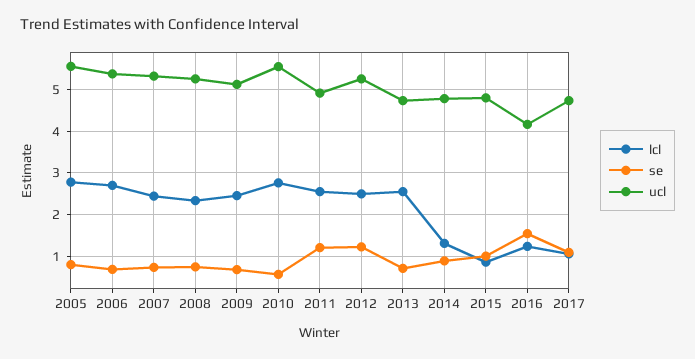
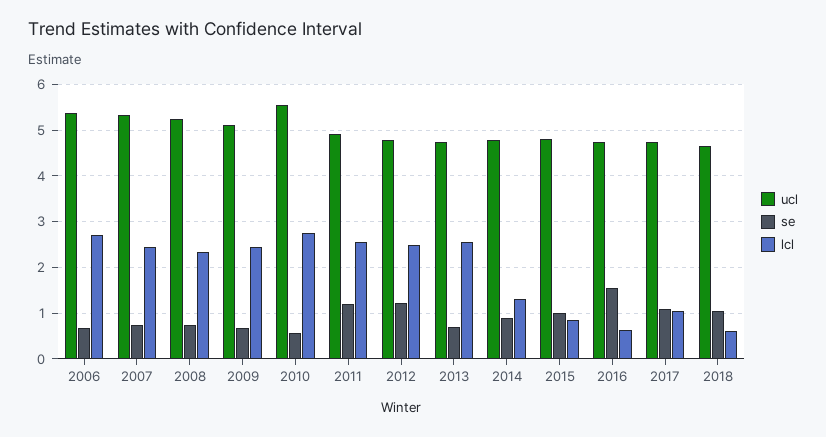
lcl, 2005: 2.8 -> none
se, 2005: 0.8 -> none
ucl, 2005: 5.6 -> none
ucl, 2012: 5.2 -> 4.8
lcl, 2016: 1.2 -> 0.6
ucl, 2016: 4.2 -> 4.8
ucl, 2018: none -> 4.6
se, 2018: none -> 1
lcl, 2018: none -> 0.6

